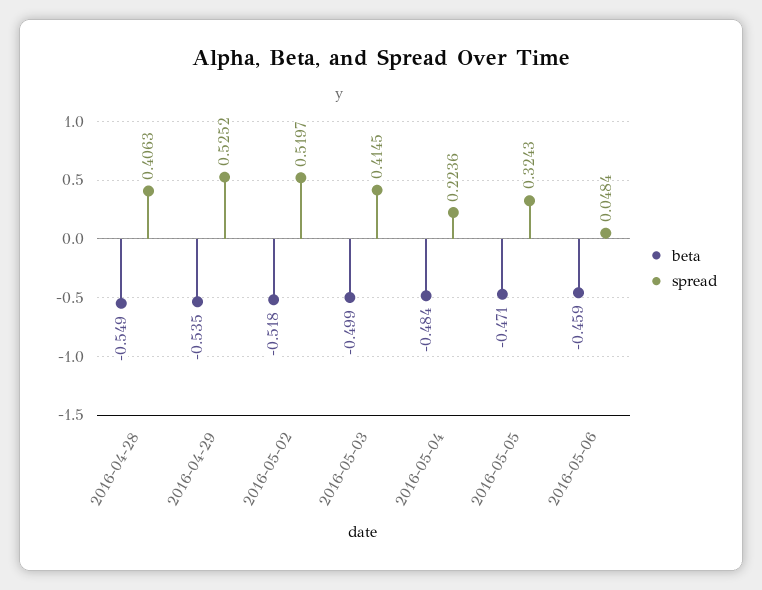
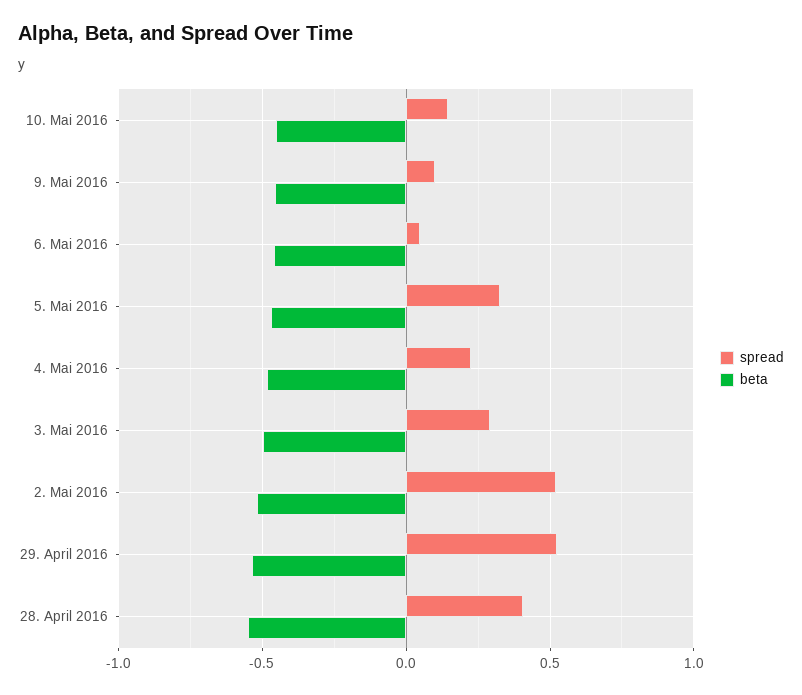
spread, 2016-05-03: 0.4145 -> 0.3
spread, 10. Mai 2016: none -> 0.15
beta, 10. Mai 2016: none -> -0.45
spread, 9. Mai 2016: none -> 0.1
beta, 9. Mai 2016: none -> -0.45

